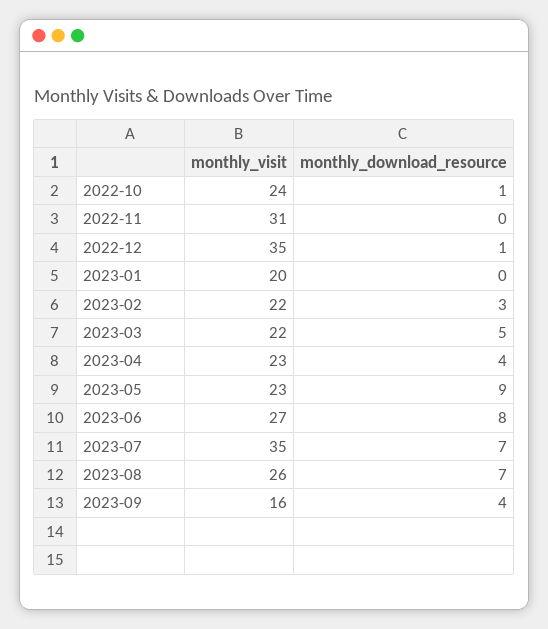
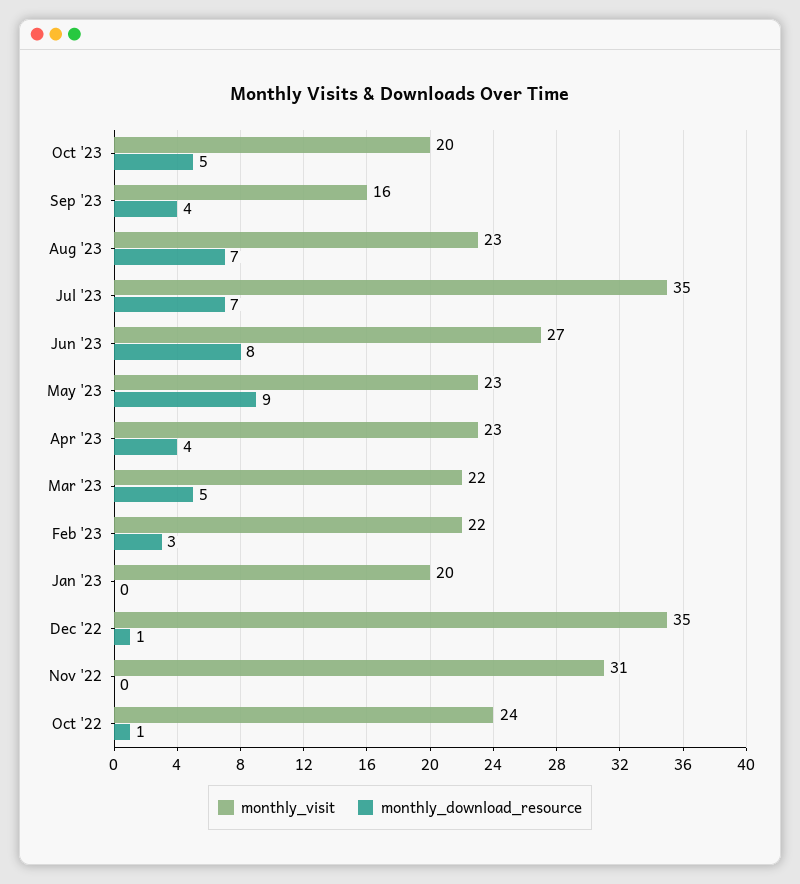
monthly_visit, 2023-08: 26 -> 23
monthly_visit, Oct '23: none -> 20
monthly_download_resource, Oct '23: none -> 5

